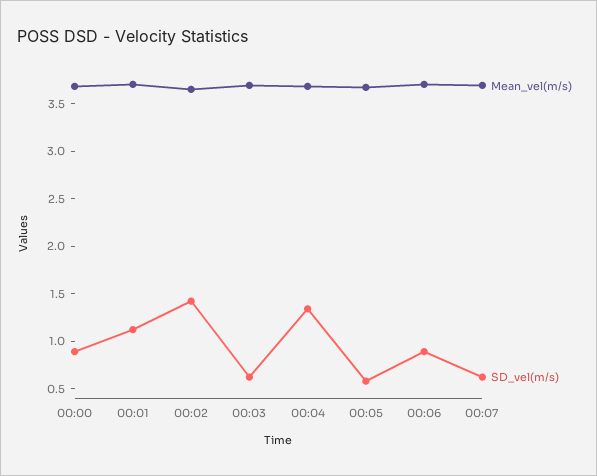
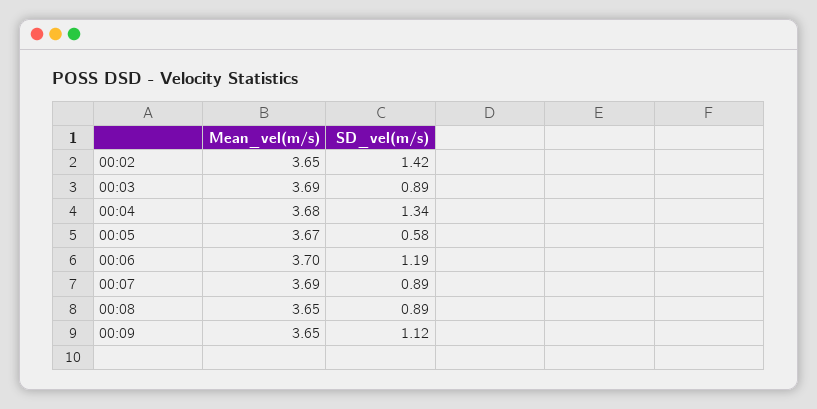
Mean_vel(m/s), 00:00: 3.7 -> none
SD_vel(m/s), 00:00: 0.9 -> none
Mean_vel(m/s), 00:01: 3.7 -> none
SD_vel(m/s), 00:01: 1.1 -> none
SD_vel(m/s), 00:03: 0.6 -> 0.89
SD_vel(m/s), 00:06: 0.9 -> 1.19
SD_vel(m/s), 00:07: 0.6 -> 0.89
Mean_vel(m/s), 00:08: none -> 3.65
SD_vel(m/s), 00:08: none -> 0.89
Mean_vel(m/s), 00:09: none -> 3.65
SD_vel(m/s), 00:09: none -> 1.12

